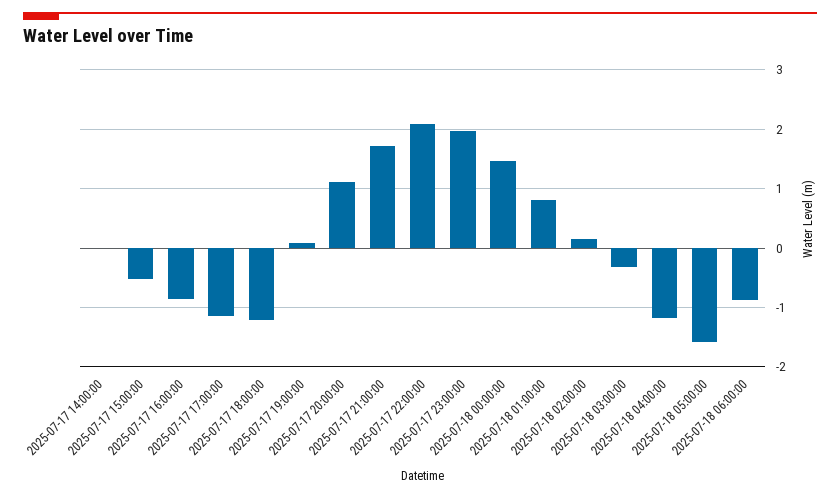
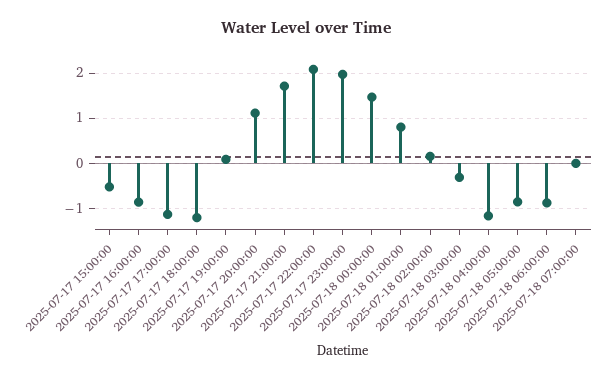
2025-07-17 14:00:00: 0 -> none
2025-07-18 05:00:00: -1.6 -> -0.8
2025-07-18 07:00:00: none -> 0

